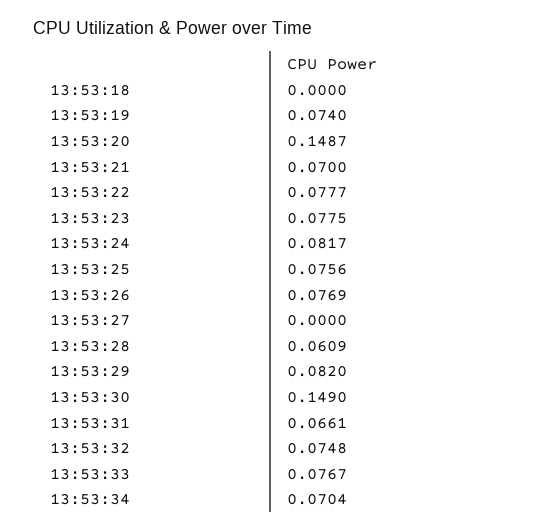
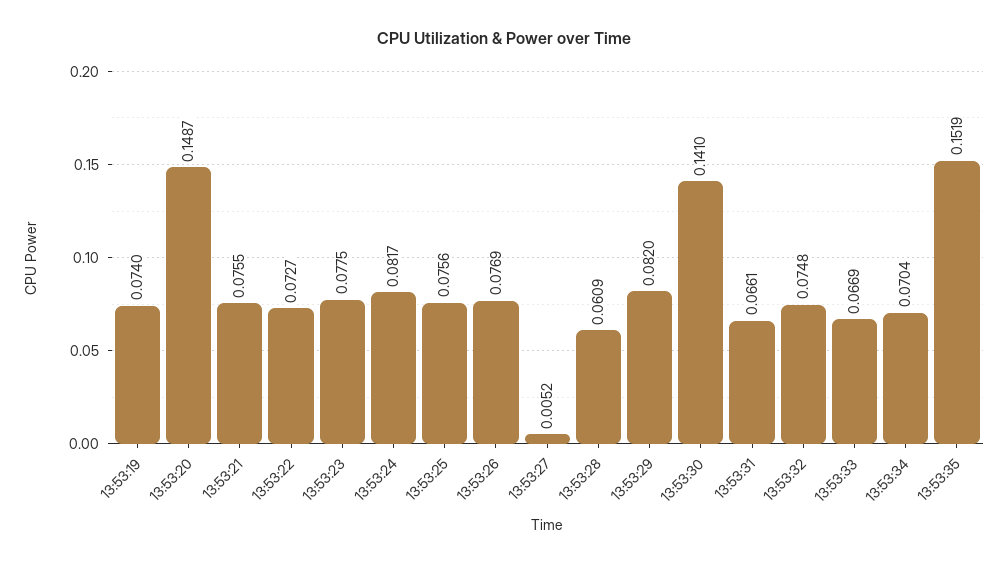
13:53:18: 0 -> none
13:53:21: 0.07 -> 0.0755
13:53:22: 0.0777 -> 0.0727
13:53:27: 0 -> 0.0052
13:53:30: 0.149 -> 0.141
13:53:33: 0.0767 -> 0.0669
13:53:35: none -> 0.1519

